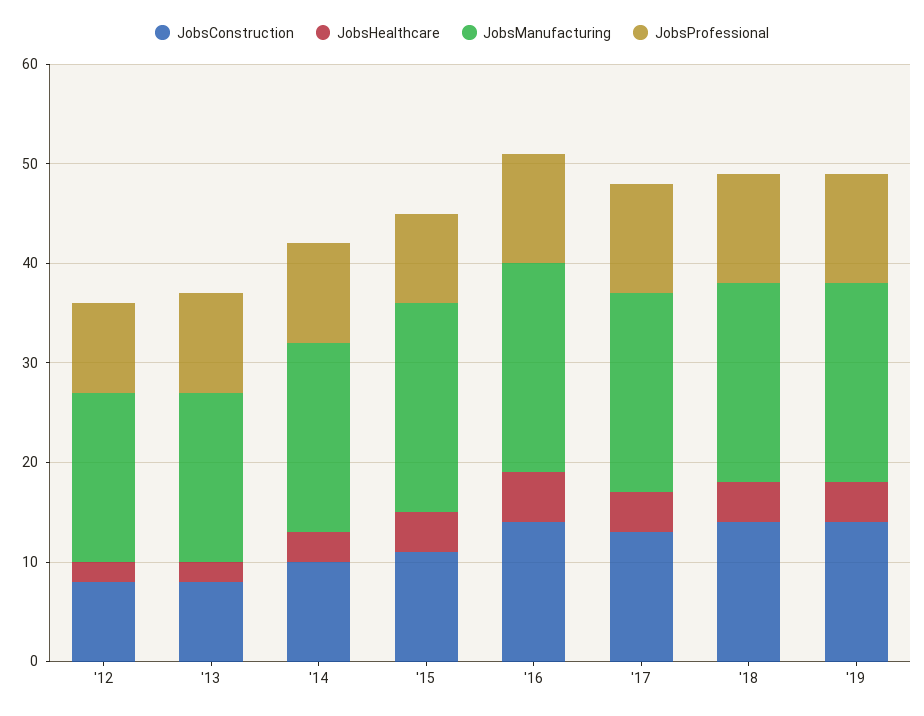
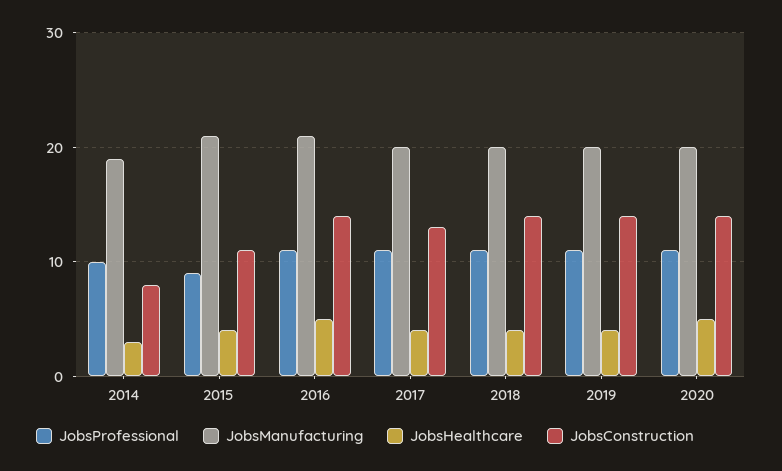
JobsConstruction, '12: 8 -> none
JobsHealthcare, '12: 2 -> none
JobsManufacturing, '12: 17 -> none
JobsProfessional, '12: 9 -> none
JobsConstruction, '13: 8 -> none
JobsHealthcare, '13: 2 -> none
JobsManufacturing, '13: 17 -> none
JobsProfessional, '13: 10 -> none
JobsConstruction, '14: 10 -> 8
JobsProfessional, 2020: none -> 11
JobsManufacturing, 2020: none -> 20
JobsHealthcare, 2020: none -> 5
JobsConstruction, 2020: none -> 14

